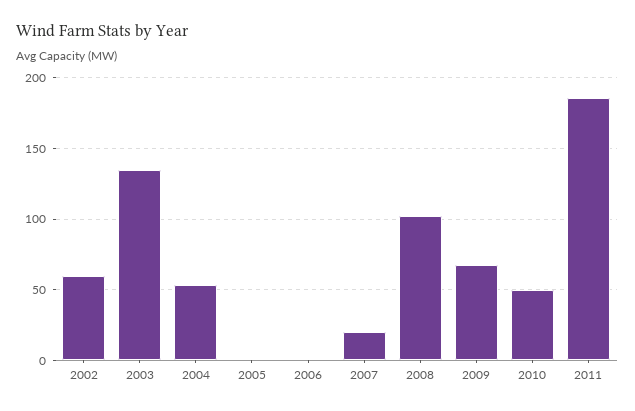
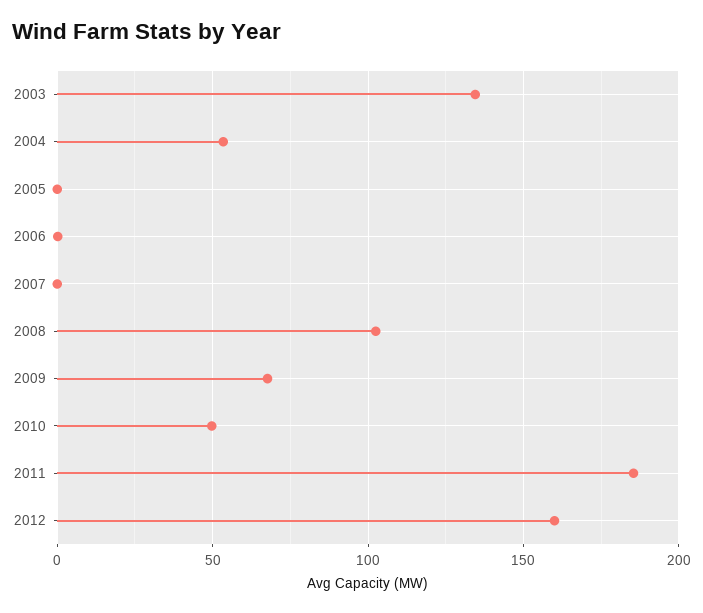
2002: 60 -> none
2007: 20 -> 0
2012: none -> 160

